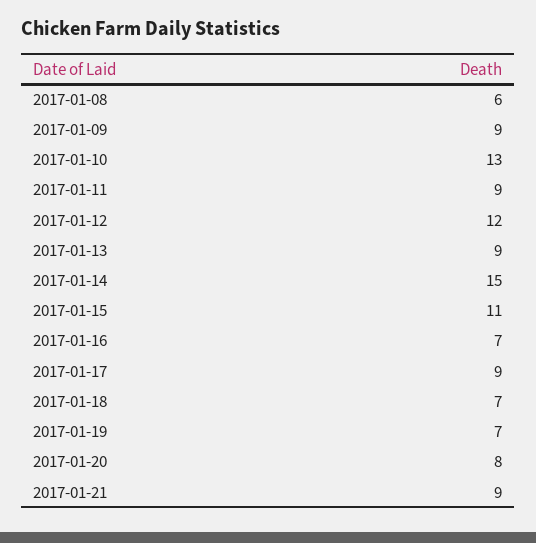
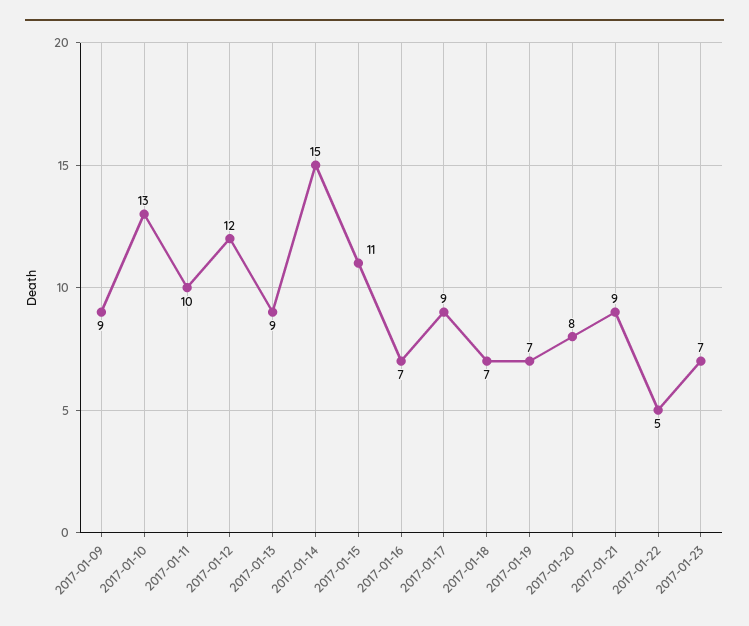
2017-01-08: 6 -> none
2017-01-11: 9 -> 10
2017-01-22: none -> 5
2017-01-23: none -> 7

